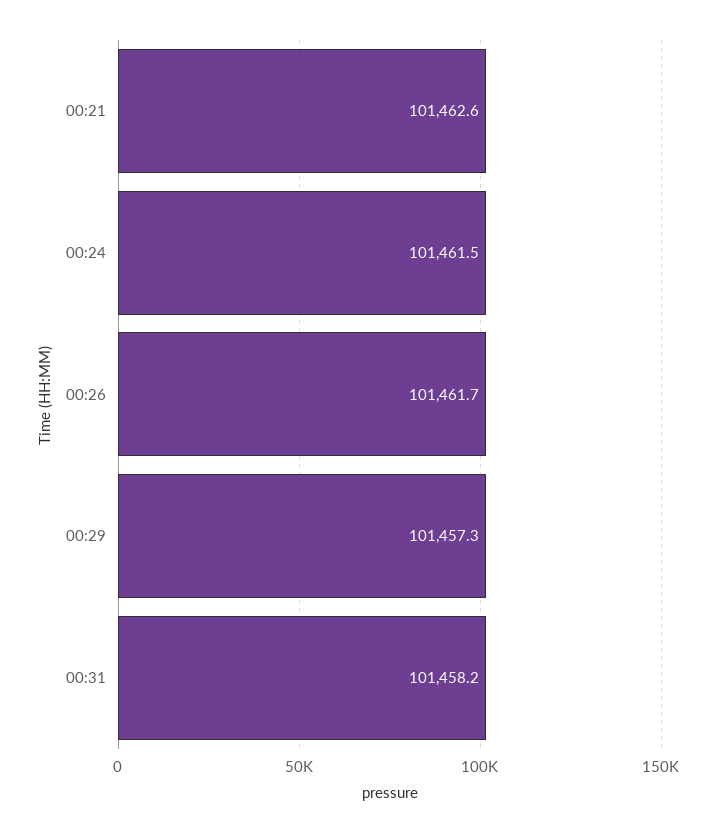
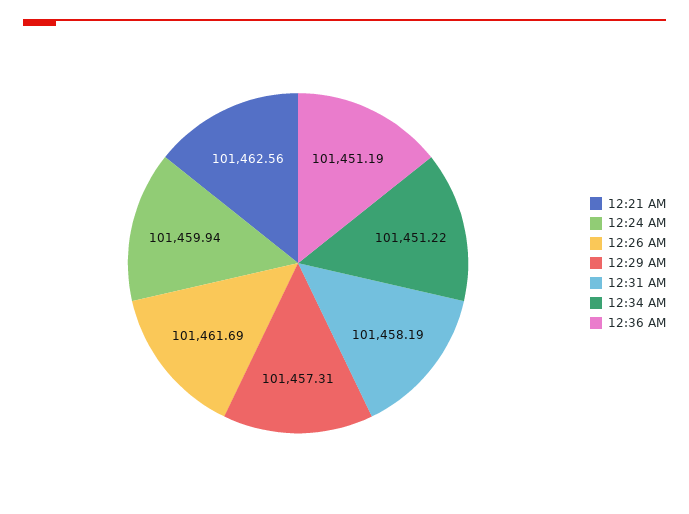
00:24: 101461.5 -> 101459.94
12:34 AM: none -> 101451.22
12:36 AM: none -> 101451.19

